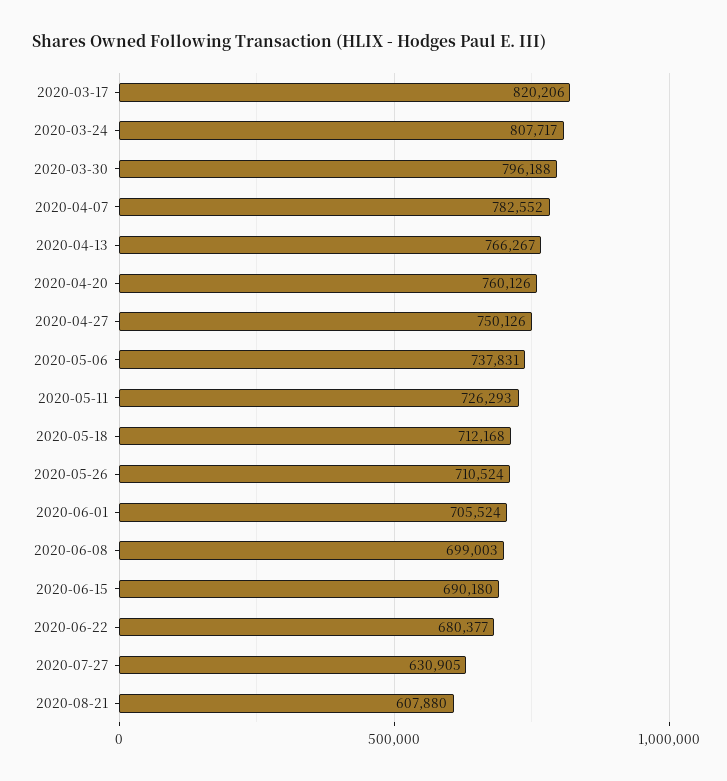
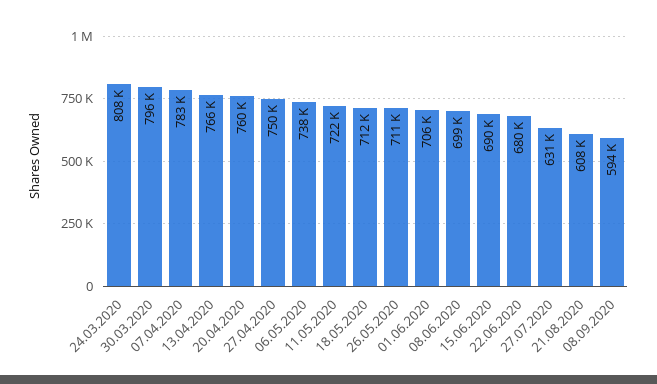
2020-03-17: 820206 -> none
2020-05-11: 726293 -> 722000
08.09.2020: none -> 594000

